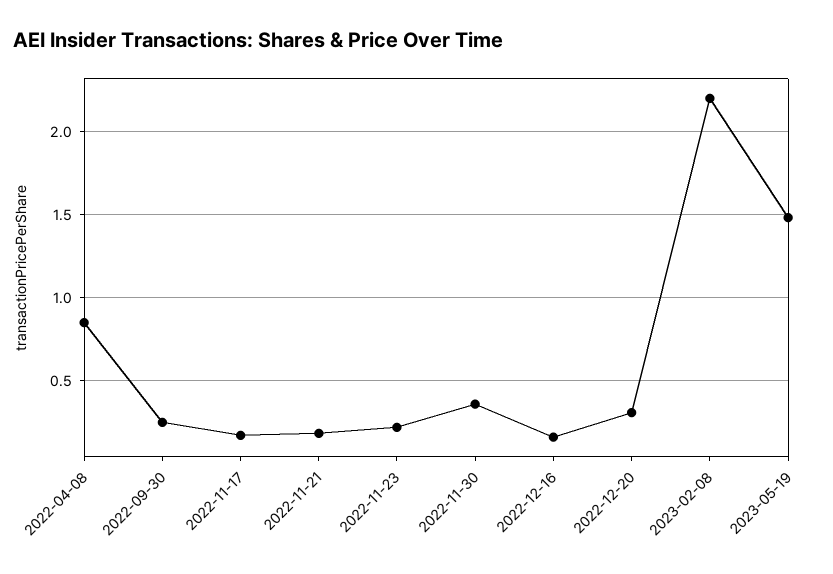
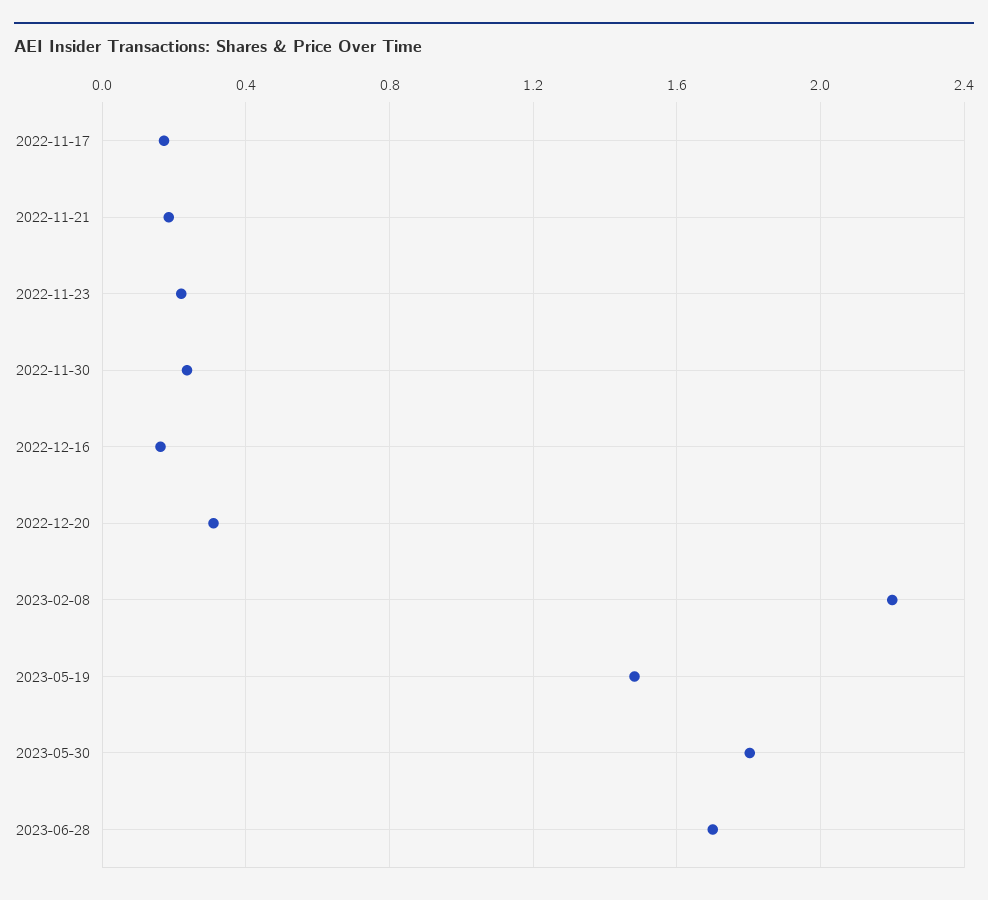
2022-04-08: 0.85 -> none
2022-09-30: 0.25 -> none
2022-11-30: 0.35 -> 0.25
2023-05-30: none -> 1.8
2023-06-28: none -> 1.7

